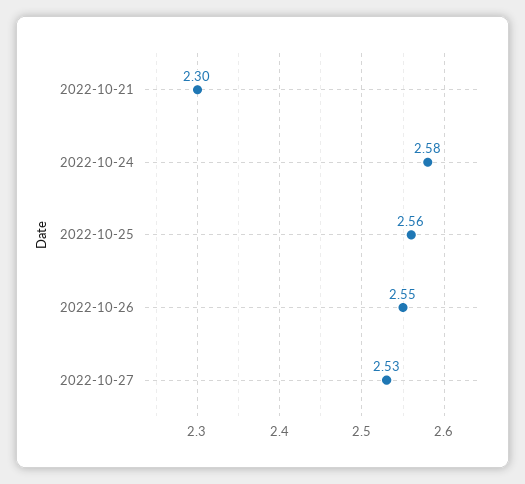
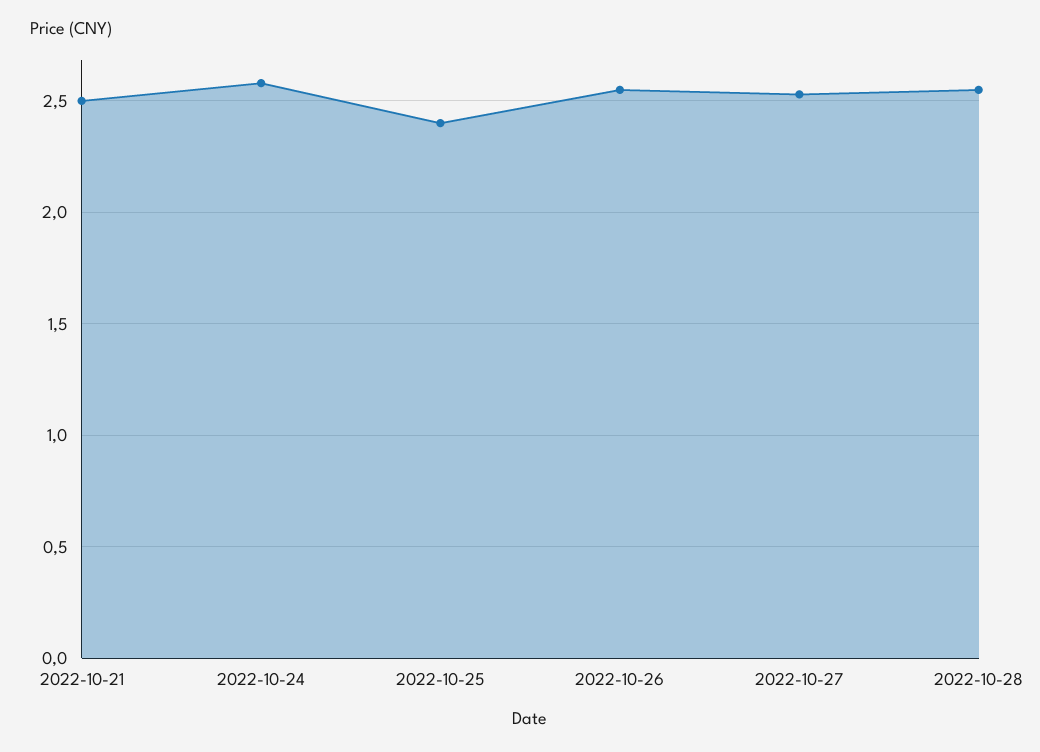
2022-10-21: 2.3 -> 2.5
2022-10-25: 2.56 -> 2.4
2022-10-28: none -> 2.55

